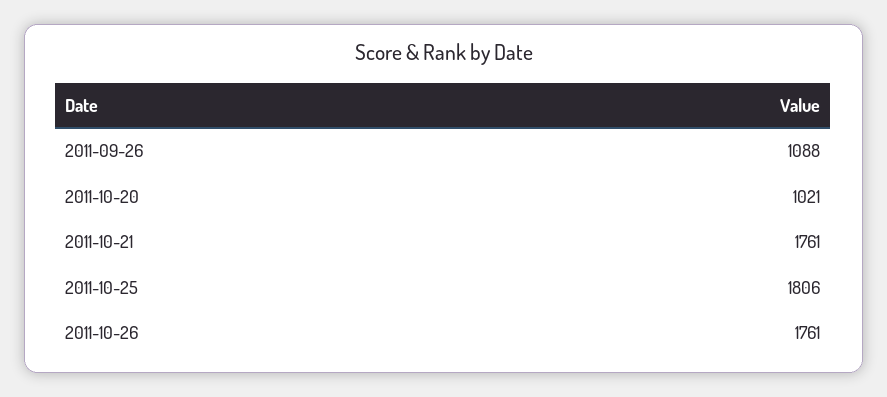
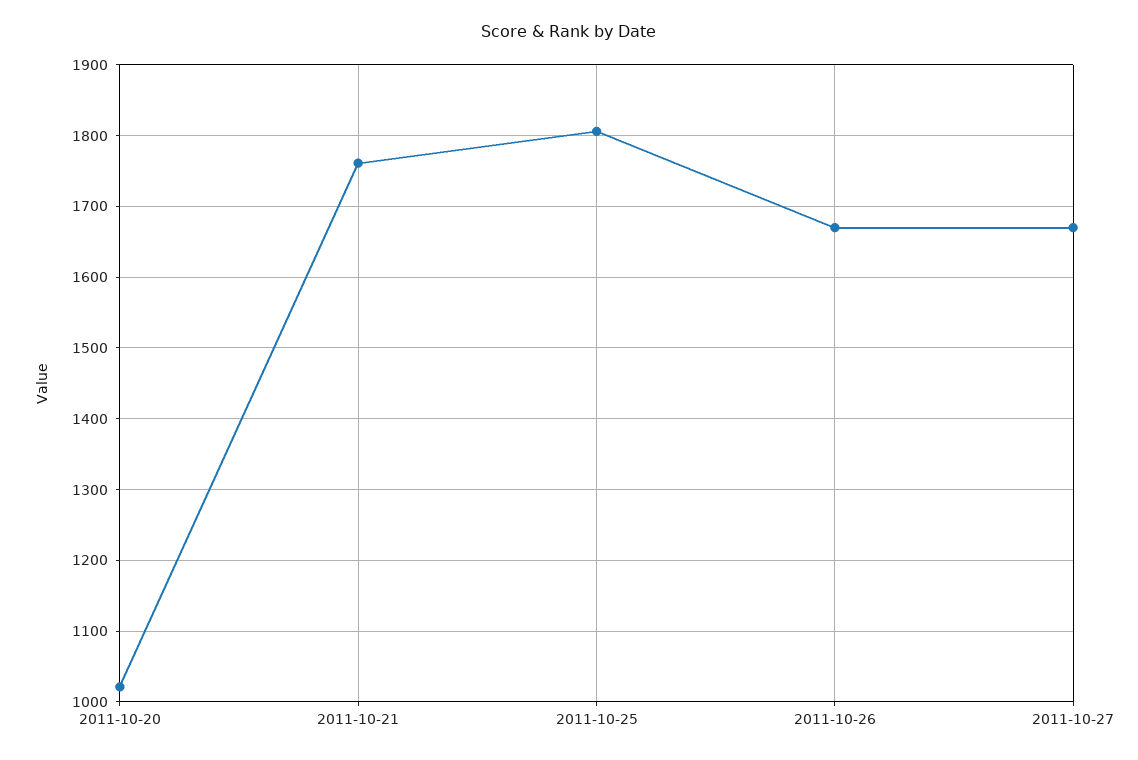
2011-09-26: 1088 -> none
2011-10-26: 1761 -> 1670
2011-10-27: none -> 1670

